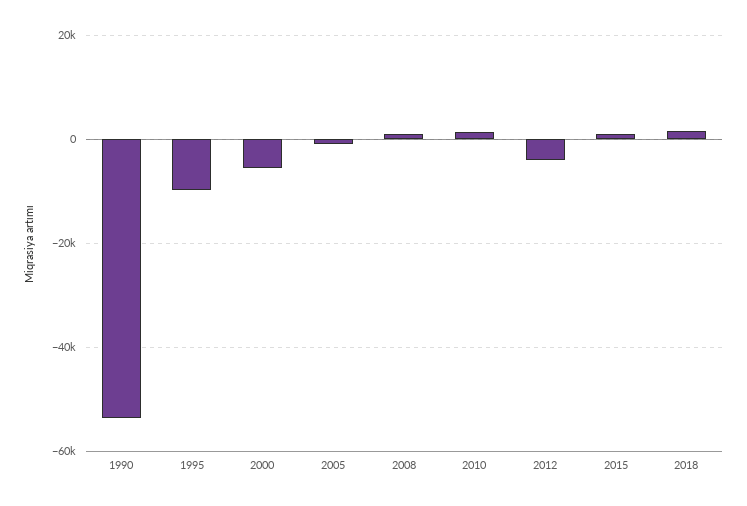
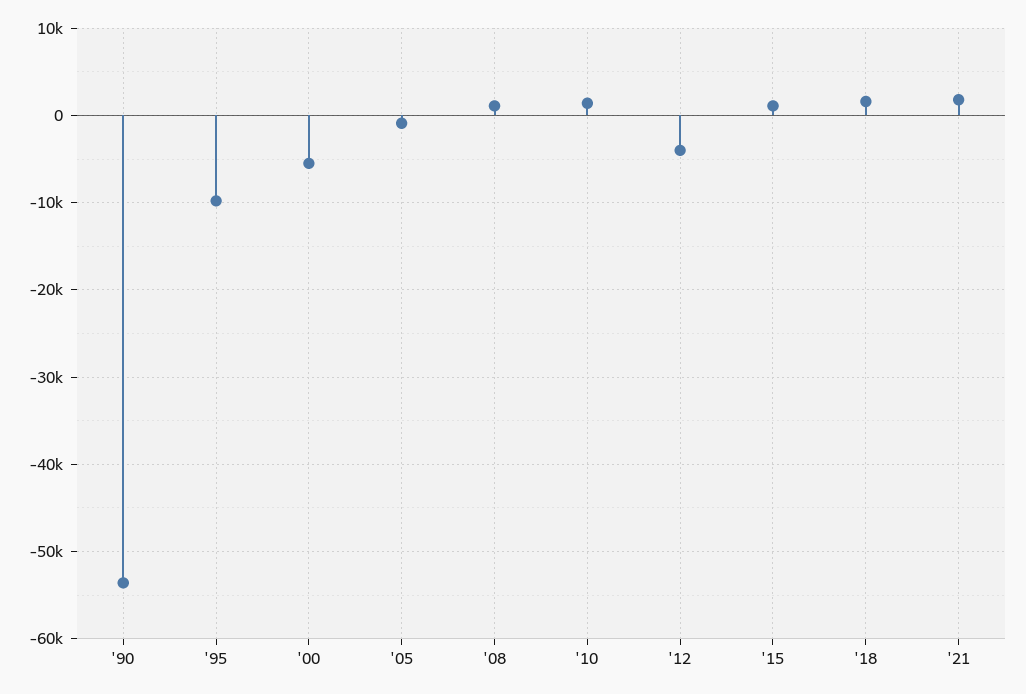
'21: none -> 2000

